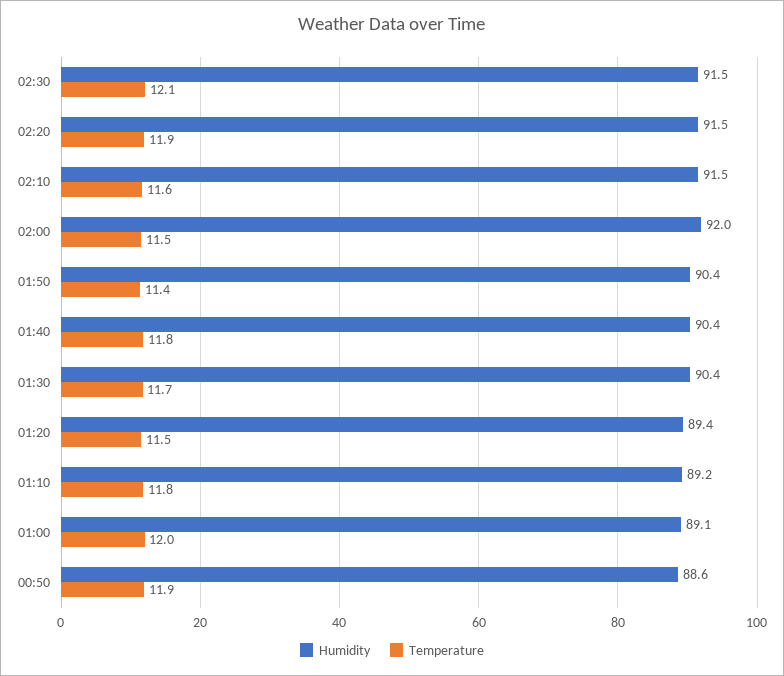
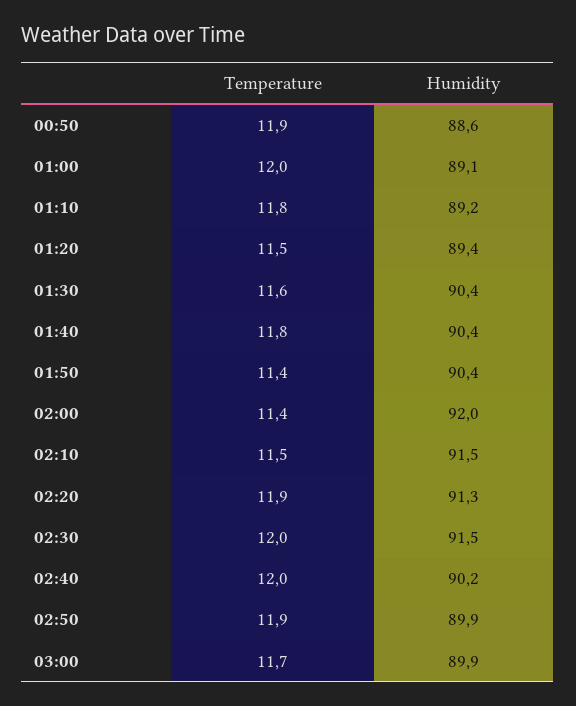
Temperature, 02:30: 12.1 -> 12
Humidity, 02:20: 91.5 -> 91.3
Temperature, 02:10: 11.6 -> 11.5
Temperature, 02:00: 11.5 -> 11.4
Temperature, 01:30: 11.7 -> 11.6
Temperature, 02:40: none -> 12
Humidity, 02:40: none -> 90.2
Temperature, 02:50: none -> 11.9
Humidity, 02:50: none -> 89.9
Temperature, 03:00: none -> 11.7
Humidity, 03:00: none -> 89.9

